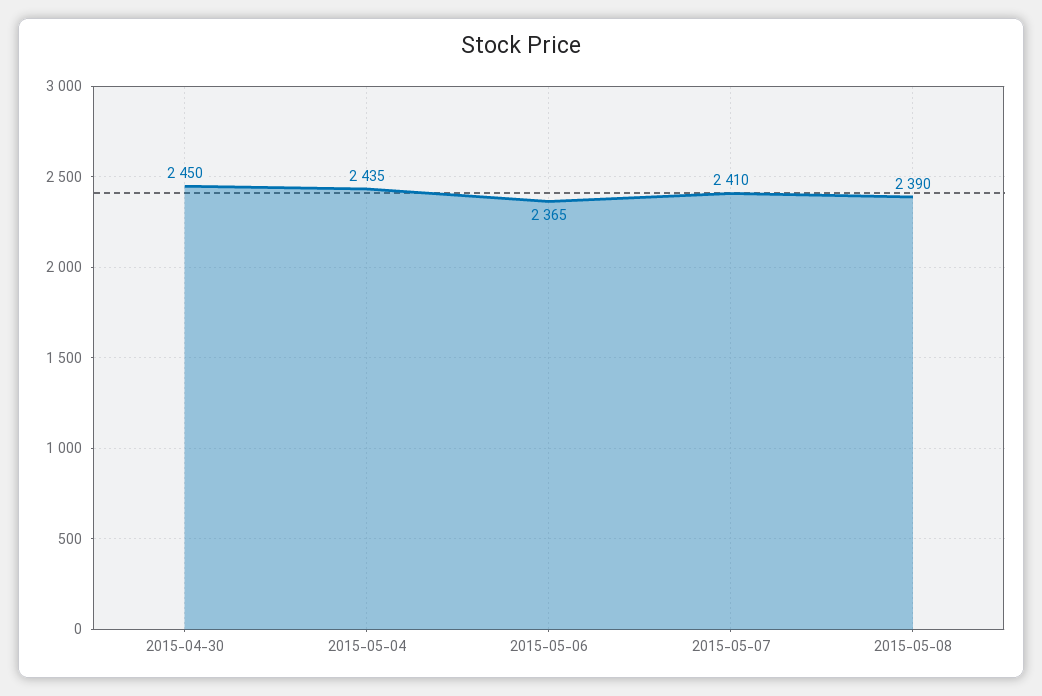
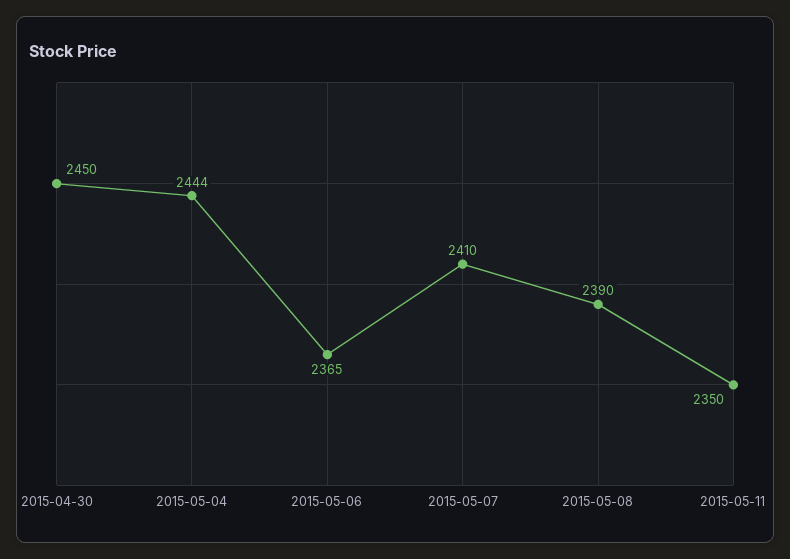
2015-05-04: 2435 -> 2444
2015-05-11: none -> 2350

